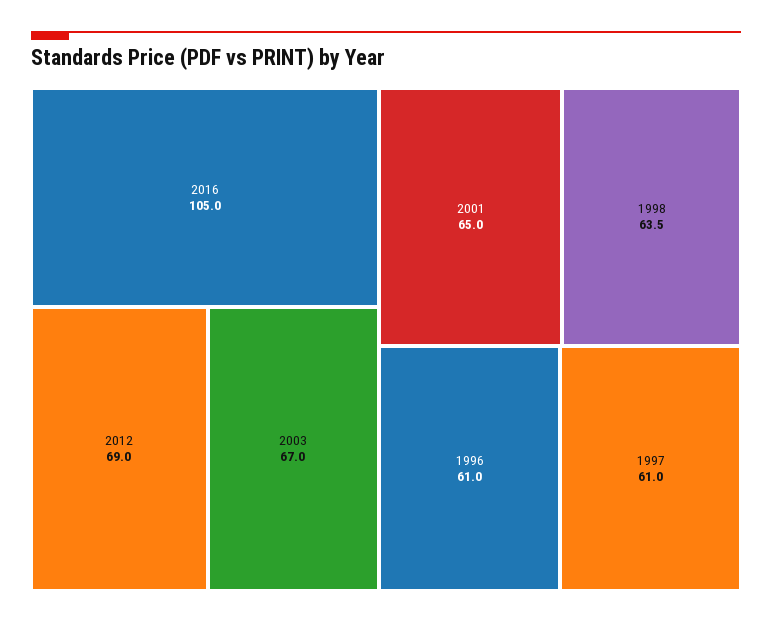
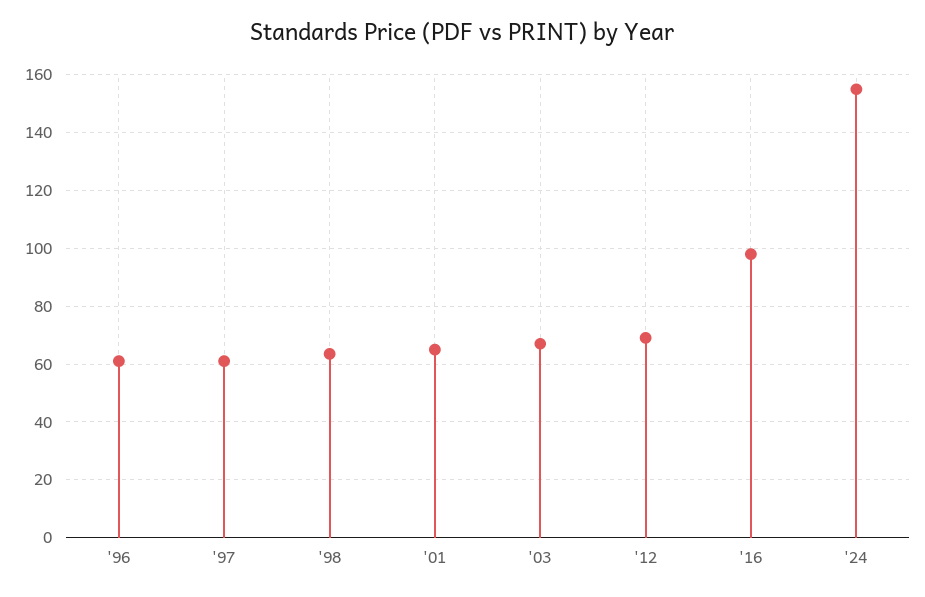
2016: 105 -> 97.5
'24: none -> 155

